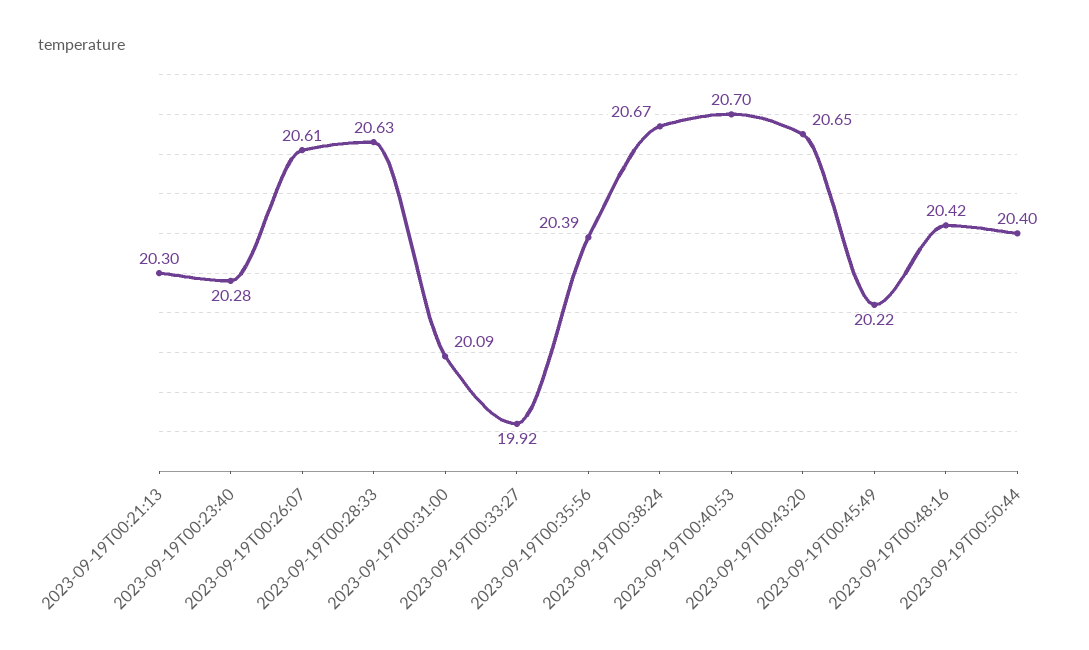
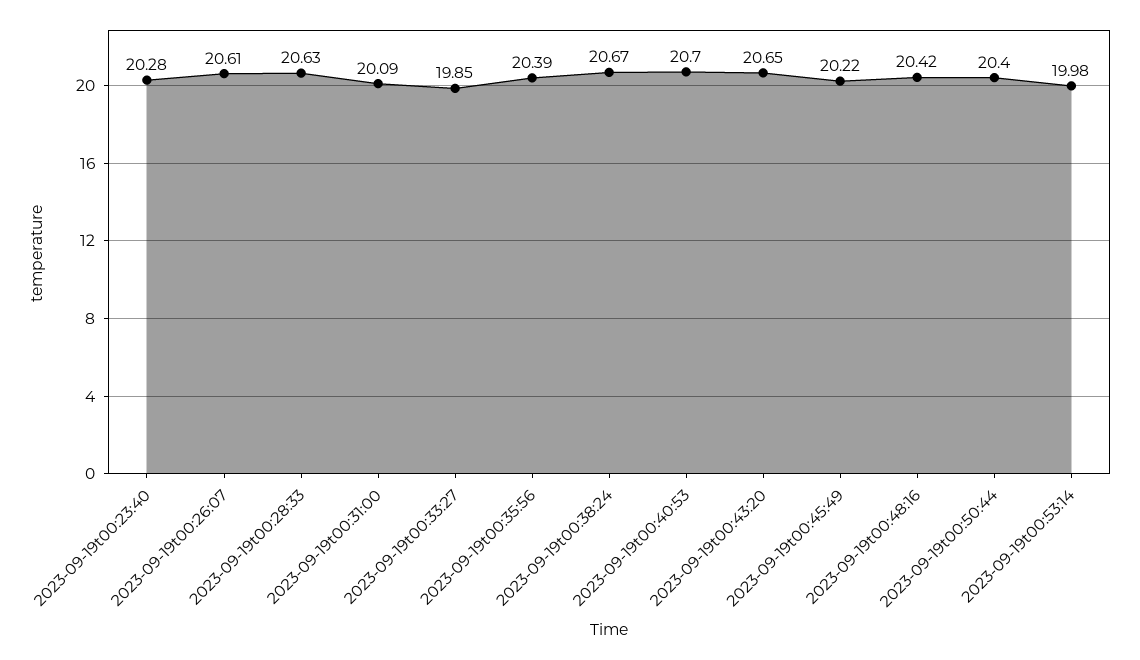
2023-09-19T00:21:13: 20.3 -> none
2023-09-19T00:33:27: 19.92 -> 19.85
2023-09-19t00:53:14: none -> 19.98

